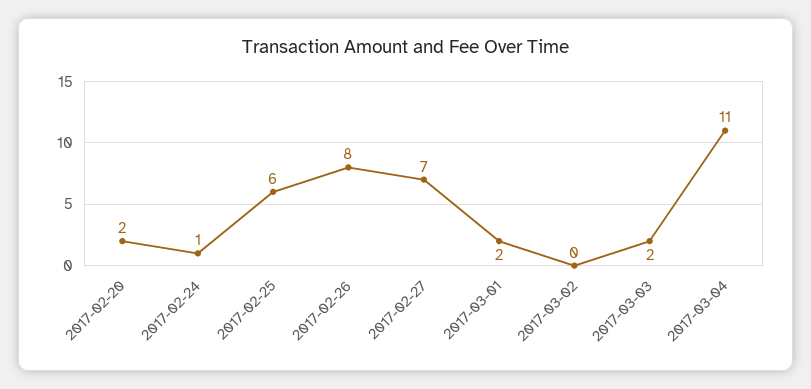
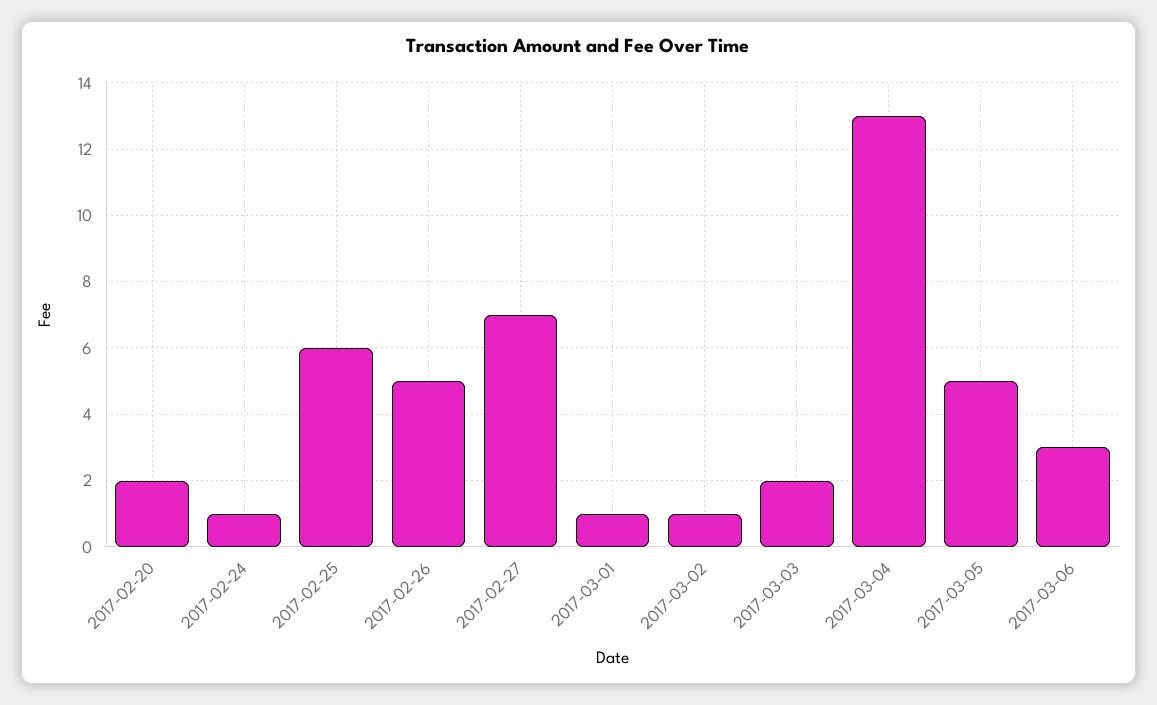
2017-02-26: 8 -> 5
2017-03-01: 2 -> 1
2017-03-02: 0 -> 1
2017-03-04: 11 -> 13
2017-03-05: none -> 5
2017-03-06: none -> 3

